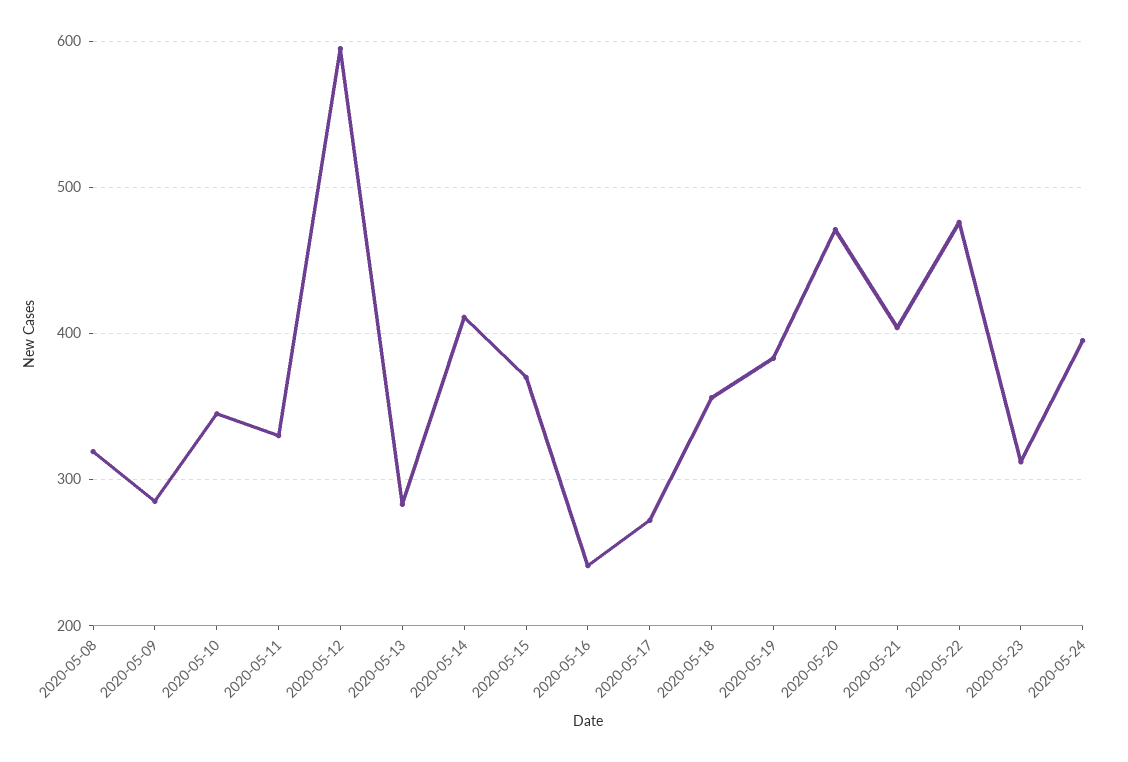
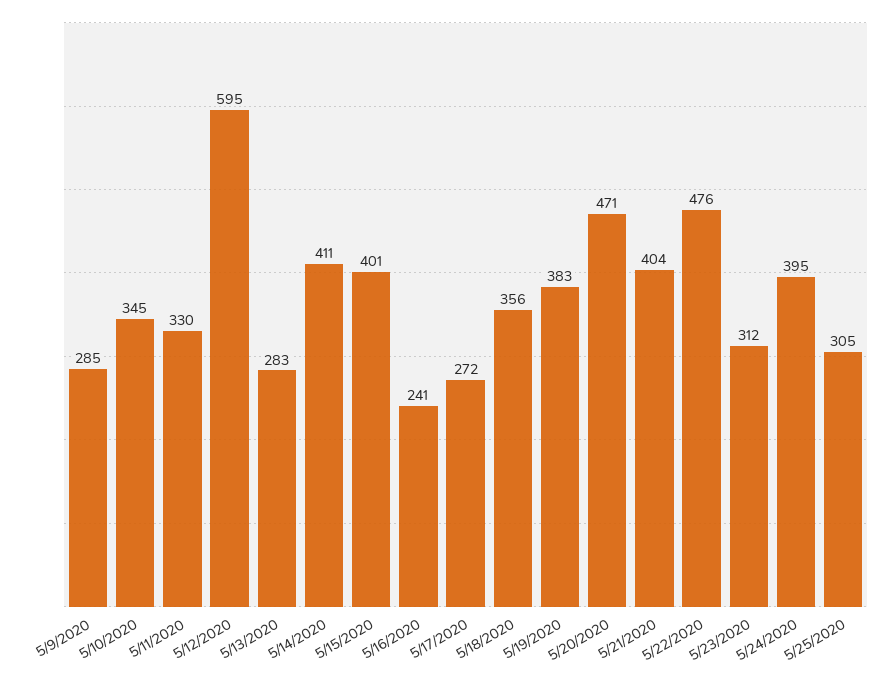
2020-05-08: 320 -> none
2020-05-15: 370 -> 401
5/25/2020: none -> 305

